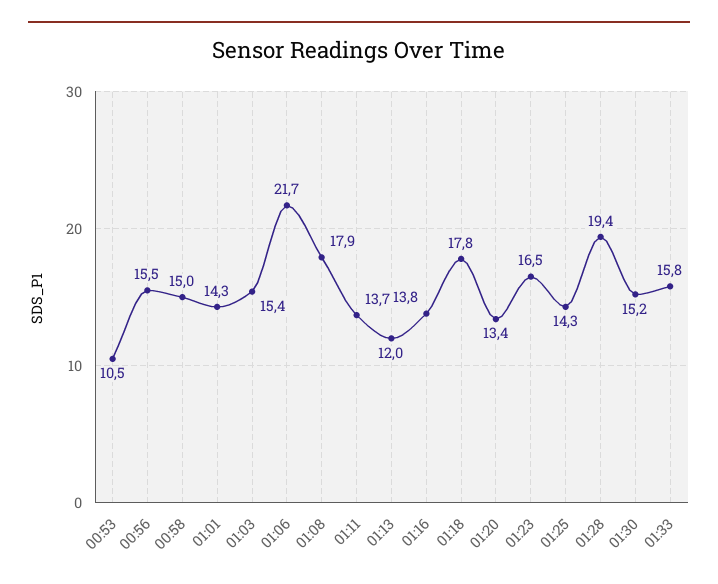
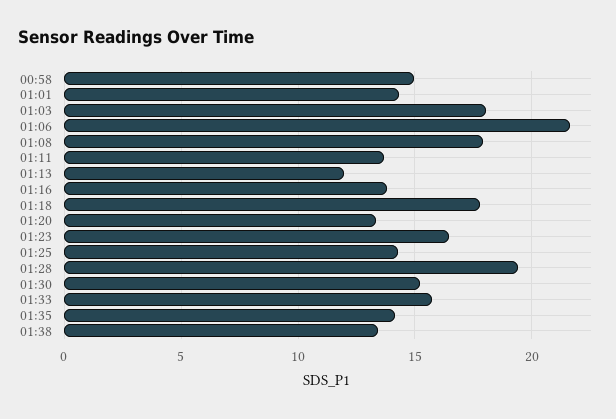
00:53: 10.5 -> none
00:56: 15.5 -> none
01:03: 15.4 -> 18
01:35: none -> 14
01:38: none -> 13.5

